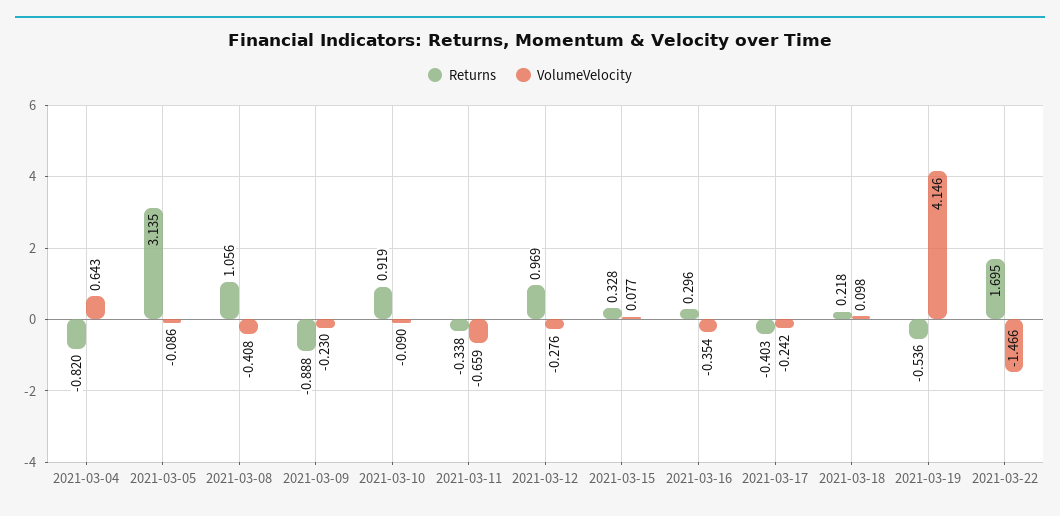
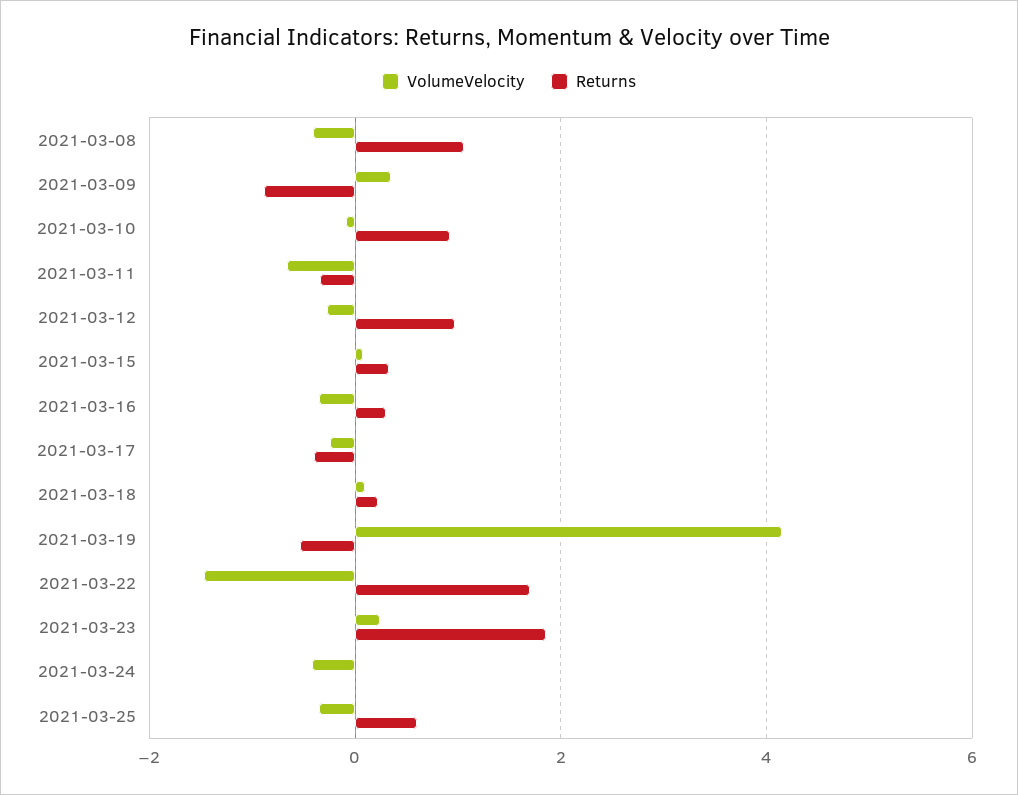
Returns, 2021-03-04: -0.82 -> none
VolumeVelocity, 2021-03-04: 0.643 -> none
Returns, 2021-03-05: 3.135 -> none
VolumeVelocity, 2021-03-05: -0.086 -> none
VolumeVelocity, 2021-03-09: -0.23 -> 0.4
VolumeVelocity, 2021-03-23: none -> 0.2
Returns, 2021-03-23: none -> 1.8
VolumeVelocity, 2021-03-24: none -> -0.4
Returns, 2021-03-24: none -> 0
VolumeVelocity, 2021-03-25: none -> -0.4
Returns, 2021-03-25: none -> 0.6

